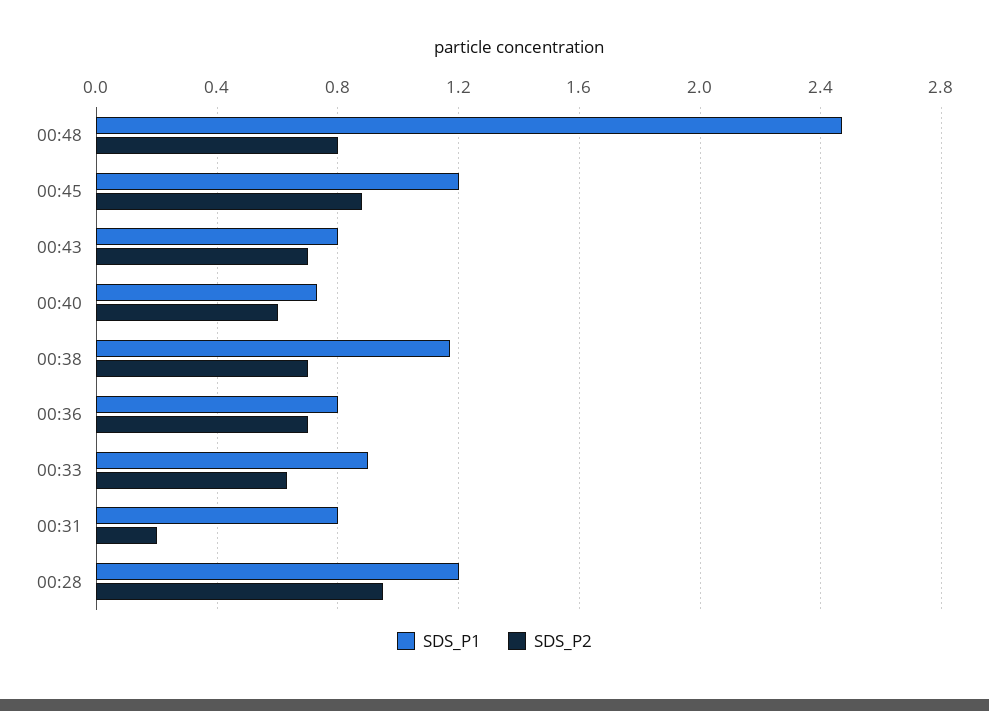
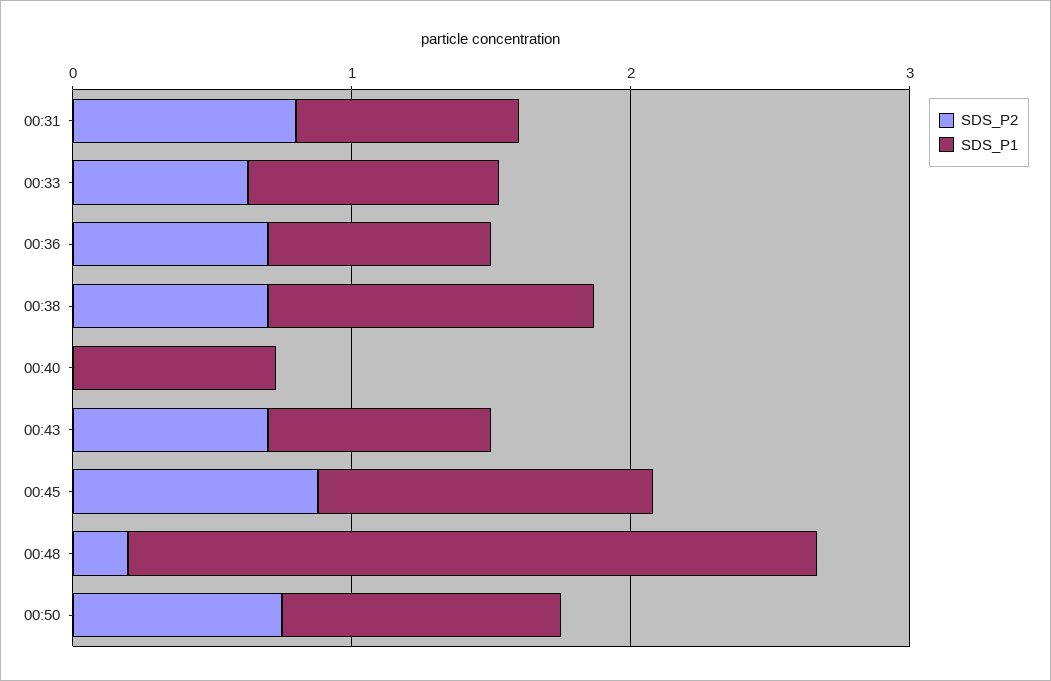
SDS_P2, 00:48: 0.8 -> 0.2
SDS_P2, 00:40: 0.6 -> 0
SDS_P2, 00:31: 0.2 -> 0.8
SDS_P1, 00:28: 1.2 -> none
SDS_P2, 00:28: 0.95 -> none
SDS_P2, 00:50: none -> 0.8
SDS_P1, 00:50: none -> 1

